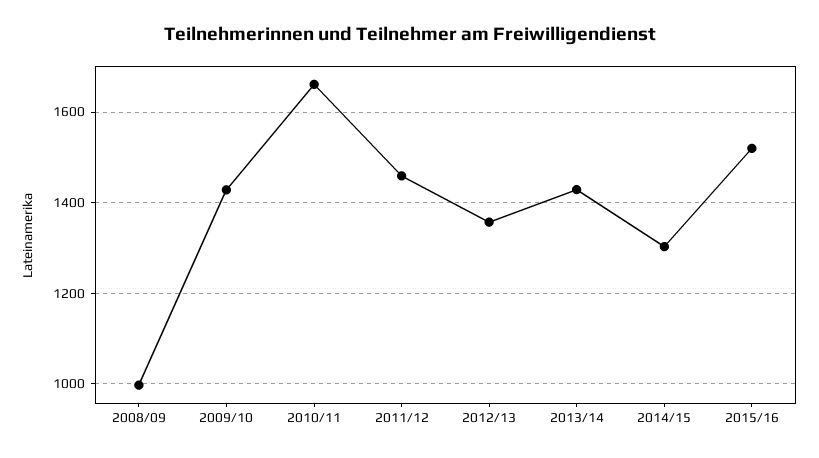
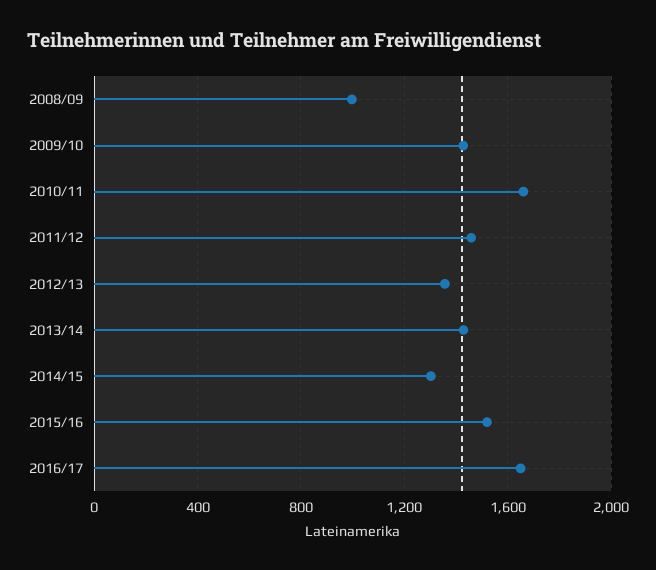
2016/17: none -> 1650

